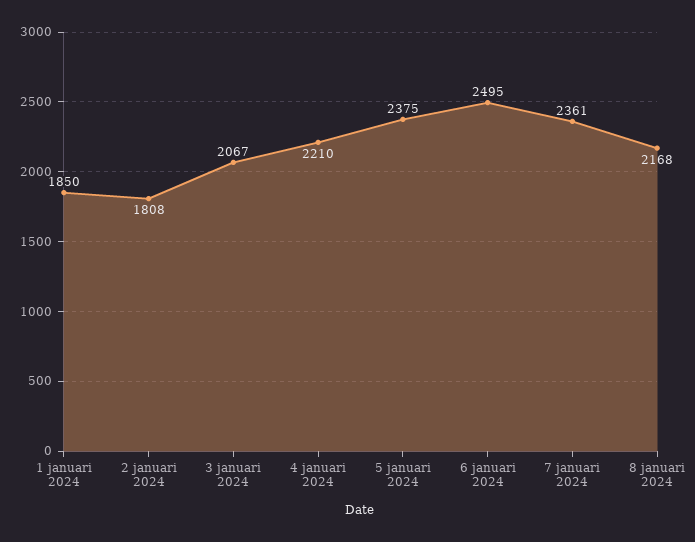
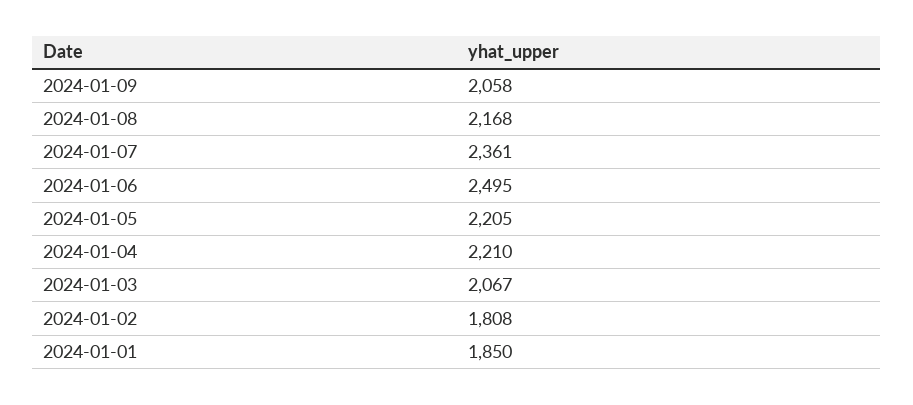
5 januari 2024: 2375 -> 2205
2024-01-09: none -> 2058

